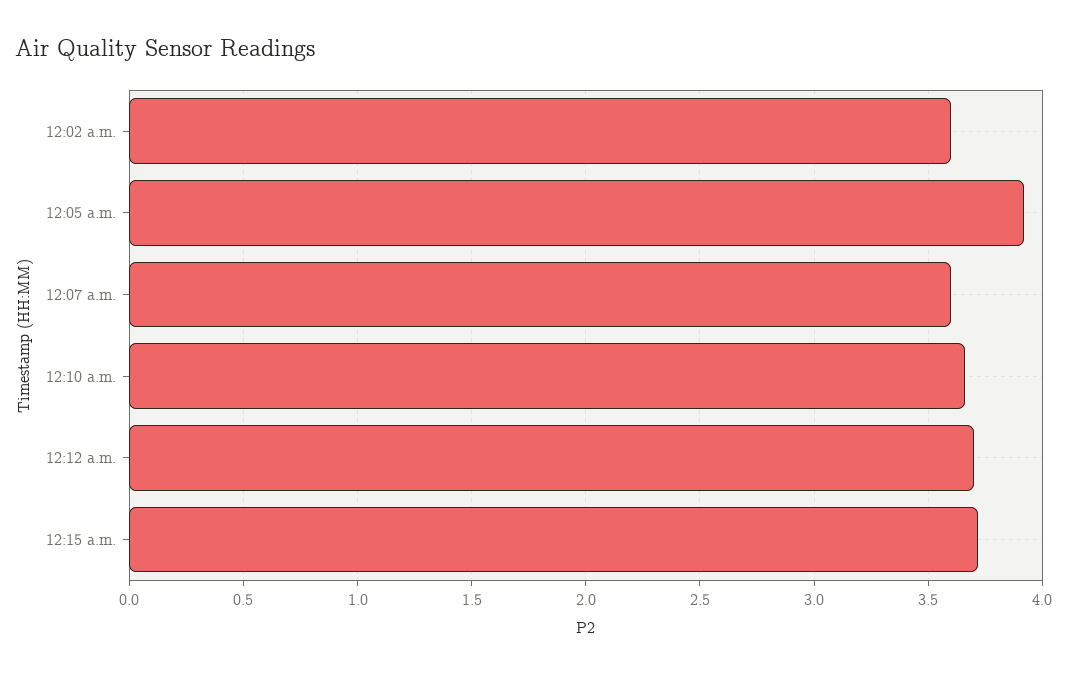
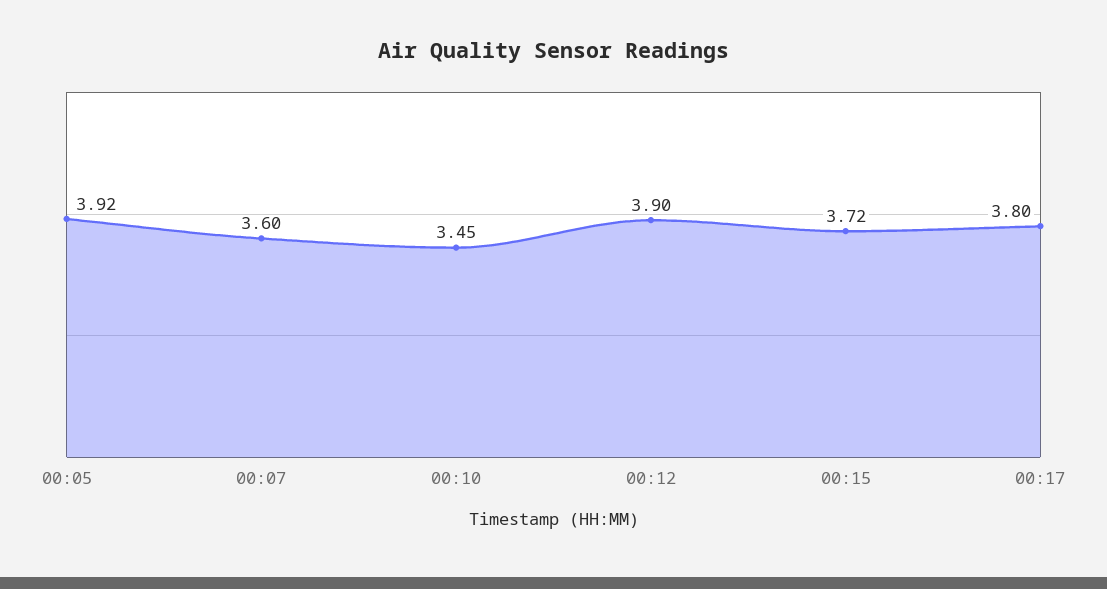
12:02 a.m.: 3.6 -> none
12:10 a.m.: 3.65 -> 3.45
12:12 a.m.: 3.7 -> 3.9
00:17: none -> 3.8

